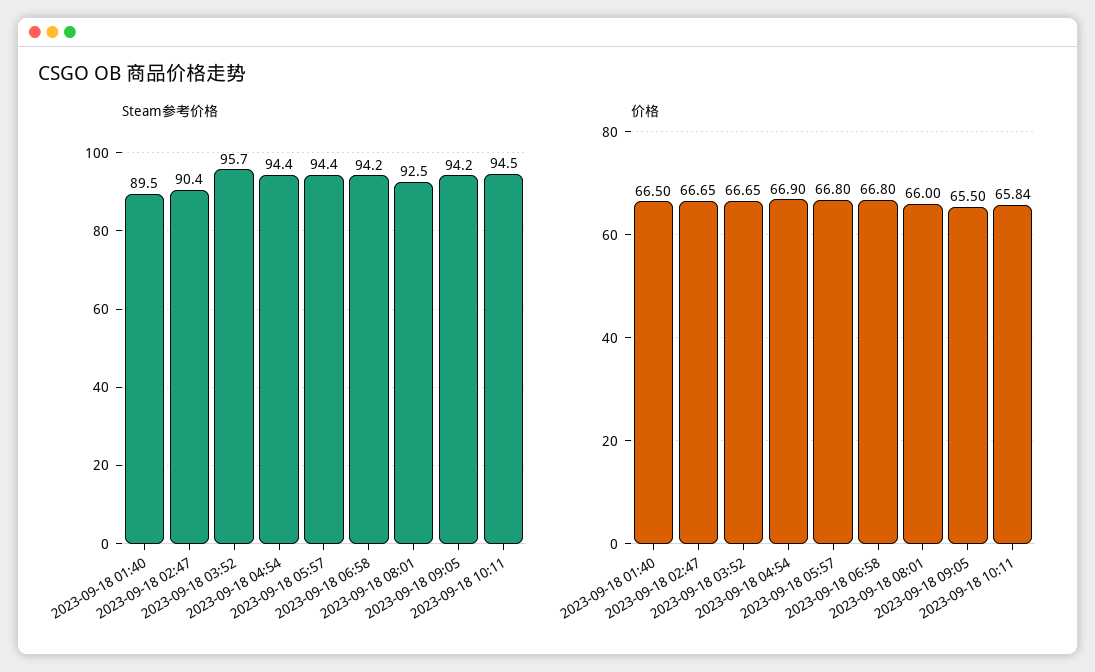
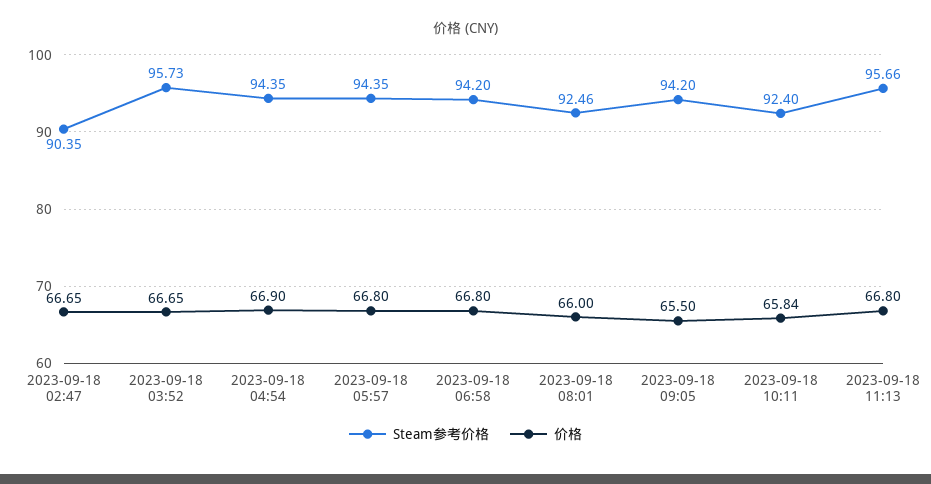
Steam参考价格, 2023-09-18 01:40: 89.5 -> none
Steam参考价格, 2023-09-18 10:11: 94.5 -> 92.4
价格, 2023-09-18 01:40: 66.5 -> none
Steam参考价格, 2023-09-18 11:13: none -> 95.66
价格, 2023-09-18 11:13: none -> 66.8

